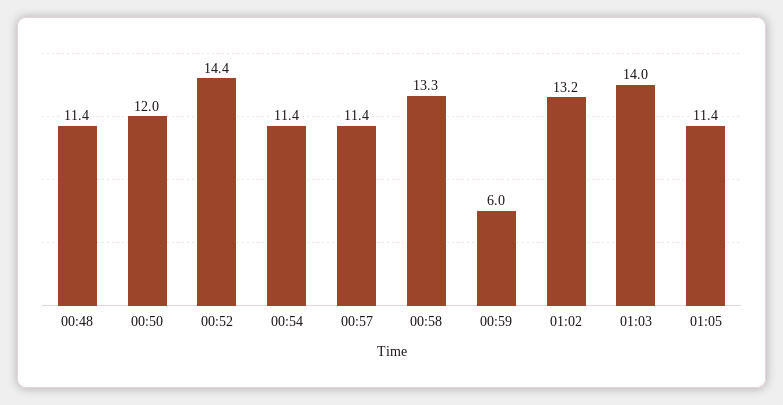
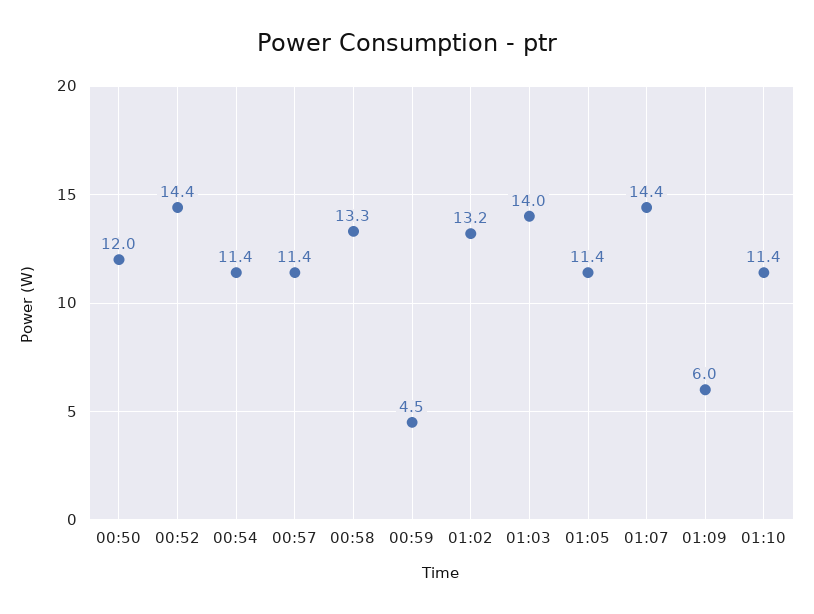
00:48: 11.4 -> none
00:59: 6 -> 4.5
01:07: none -> 14.4
01:09: none -> 6
01:10: none -> 11.4

